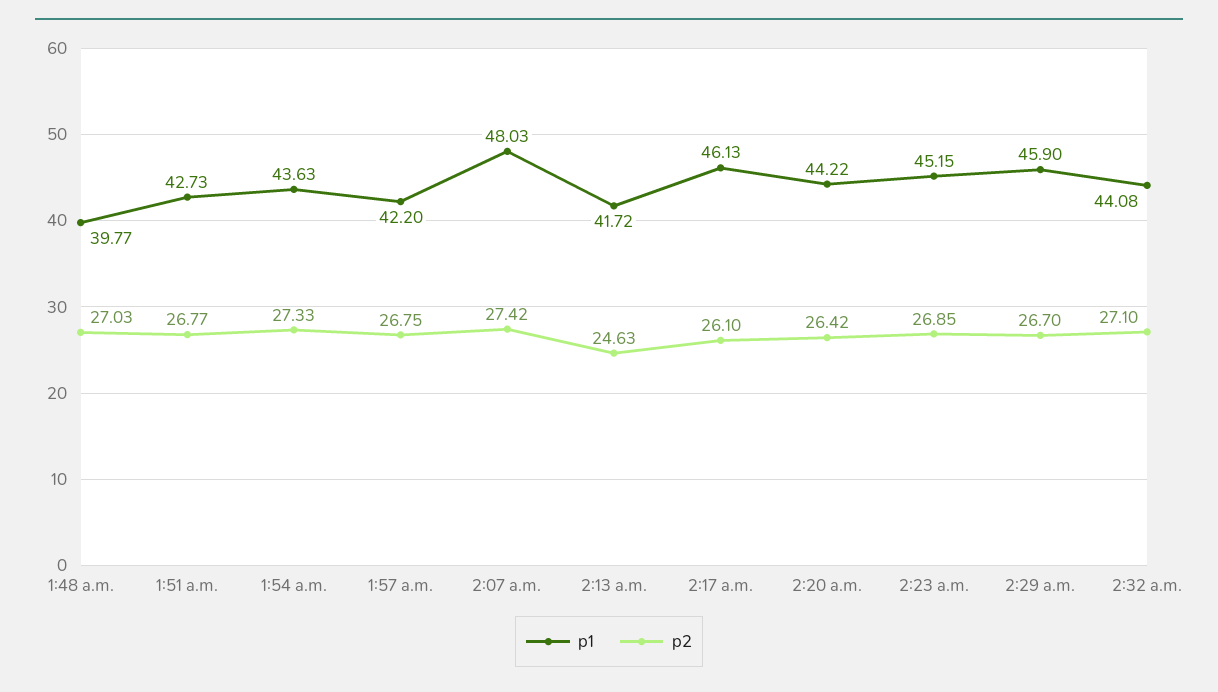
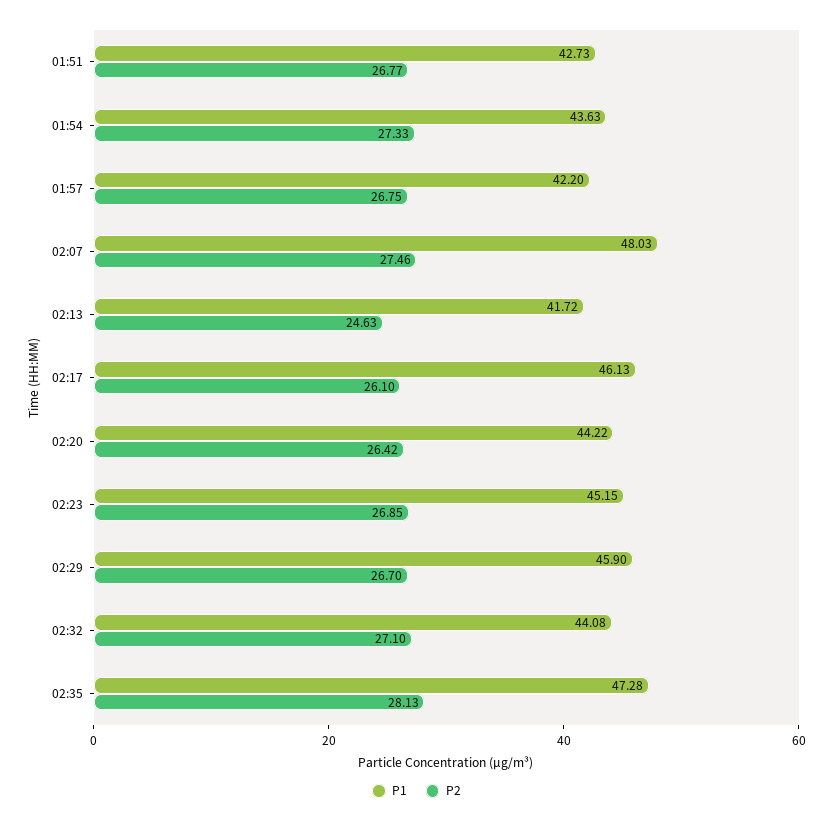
p1, 1:48 a.m.: 39.77 -> none
p2, 1:48 a.m.: 27.03 -> none
p2, 2:07 a.m.: 27.42 -> 27.46
p1, 02:35: none -> 47.28
p2, 02:35: none -> 28.13

